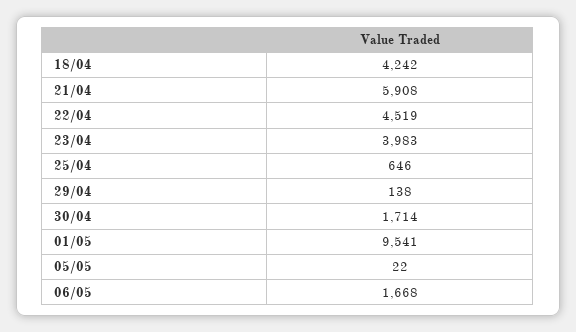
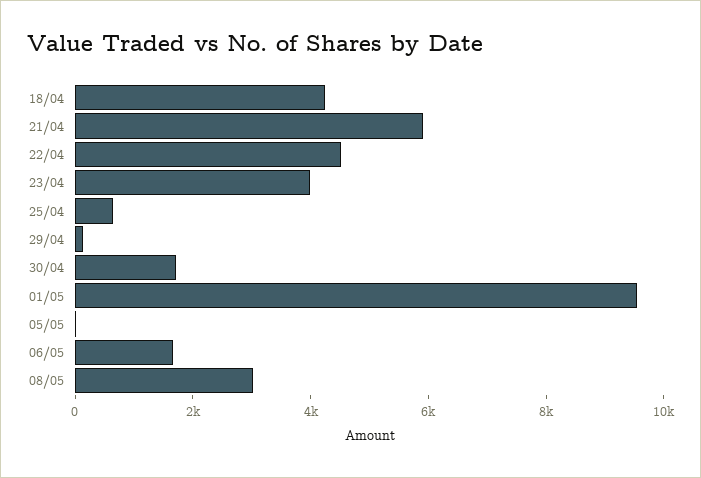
08/05: none -> 3000

